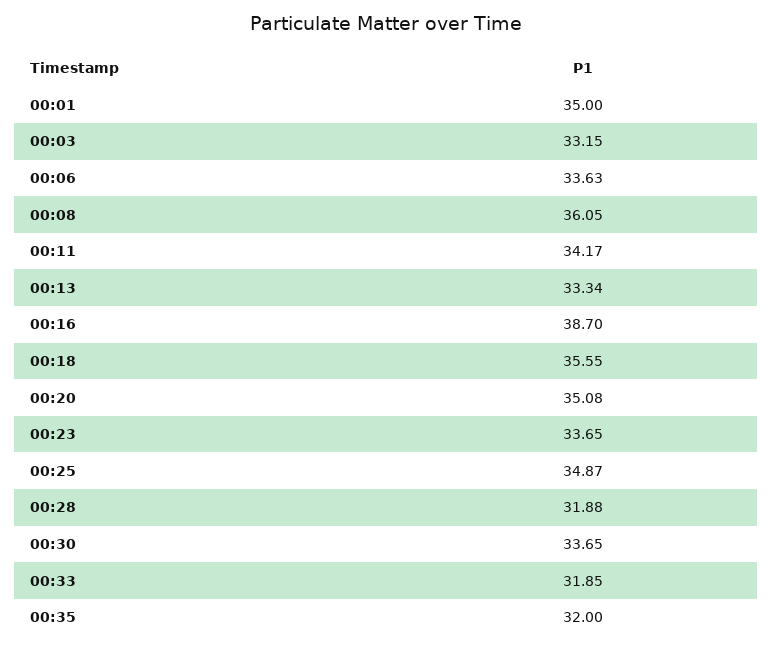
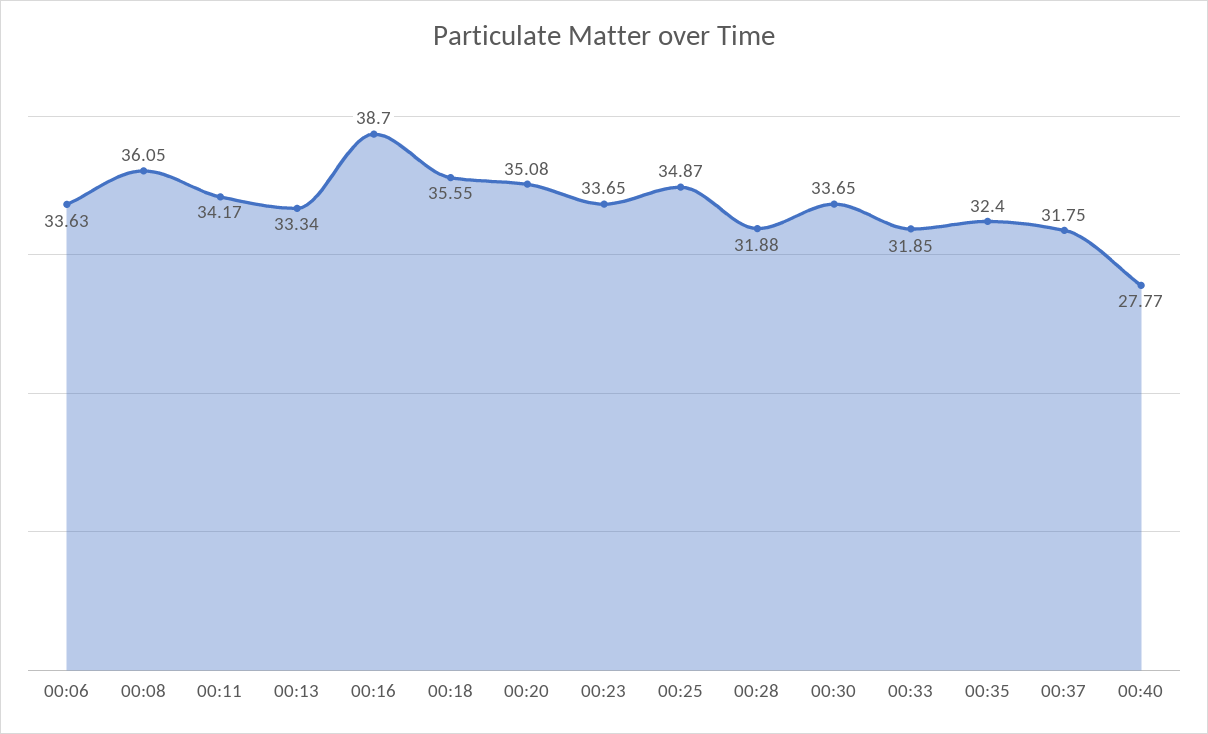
00:01: 35 -> none
00:03: 33.15 -> none
00:35: 32 -> 32.4
00:37: none -> 31.75
00:40: none -> 27.77

